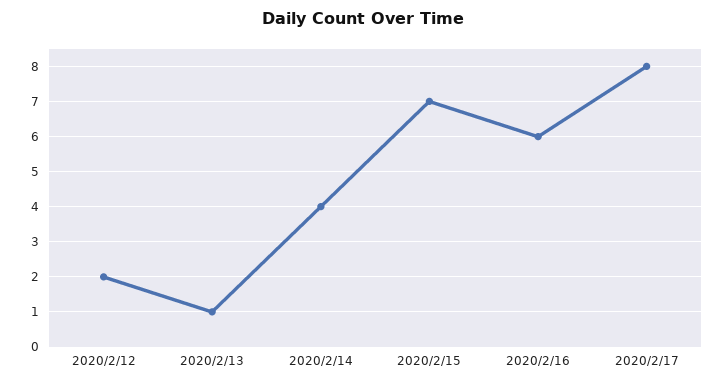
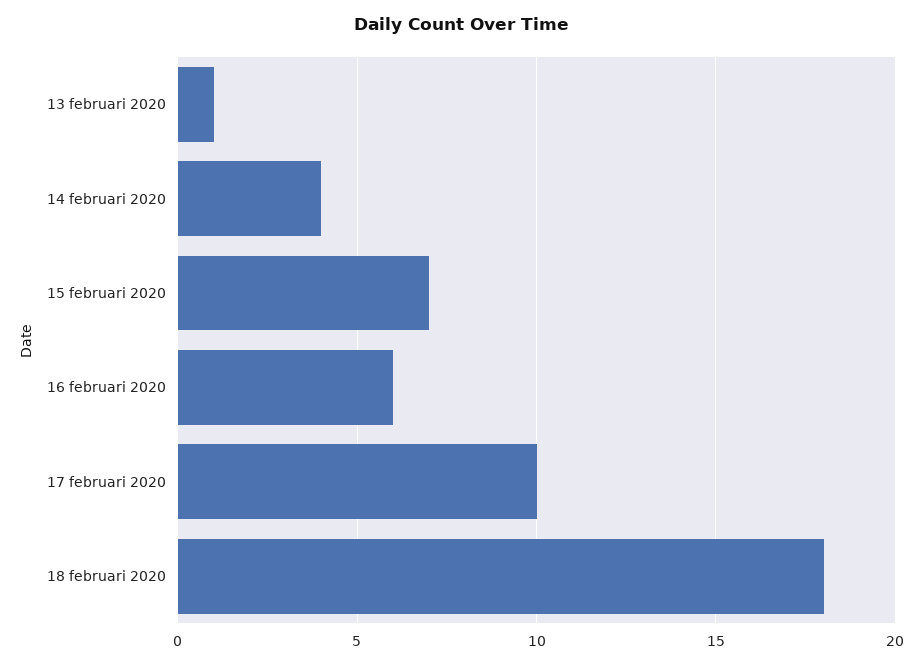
2020/2/12: 2 -> none
2020/2/17: 8 -> 10
18 februari 2020: none -> 18

